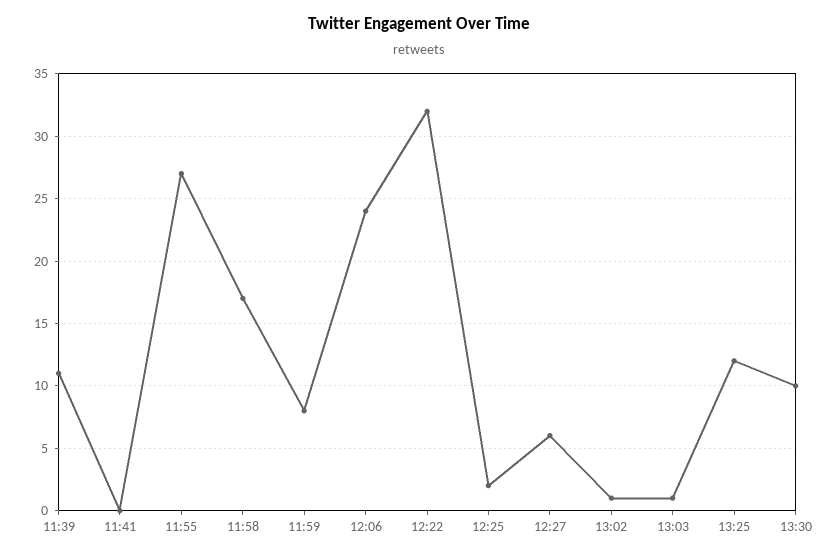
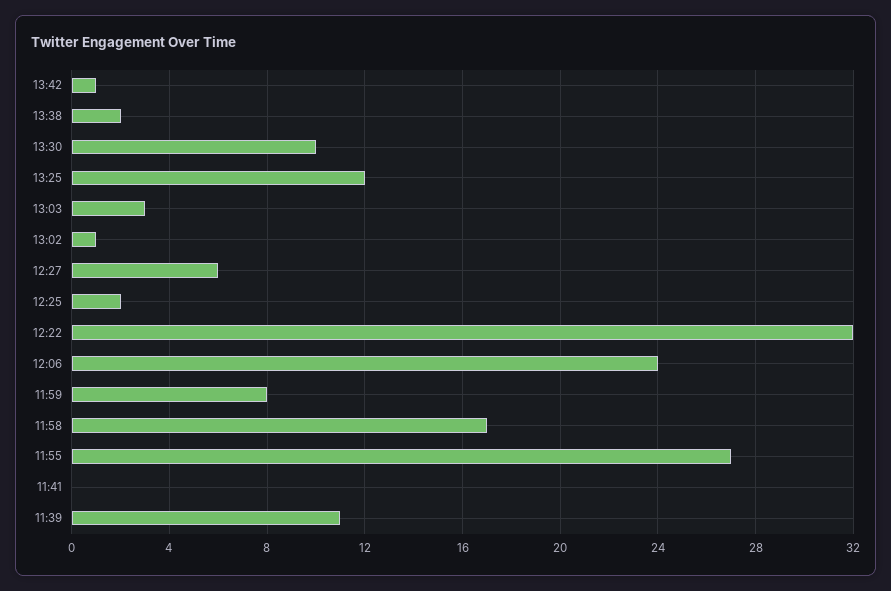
13:03: 1 -> 3
13:42: none -> 1
13:38: none -> 2

